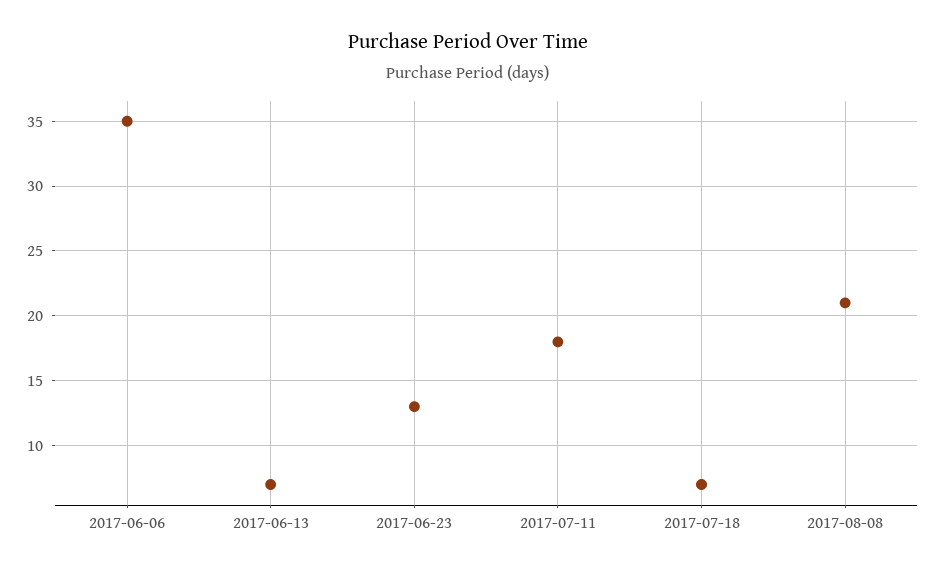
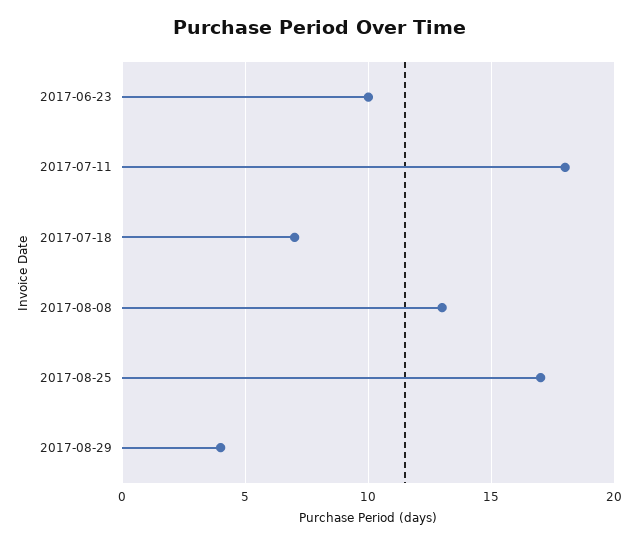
2017-06-06: 35 -> none
2017-06-13: 7 -> none
2017-06-23: 13 -> 10
2017-08-08: 21 -> 13
2017-08-25: none -> 17
2017-08-29: none -> 4

